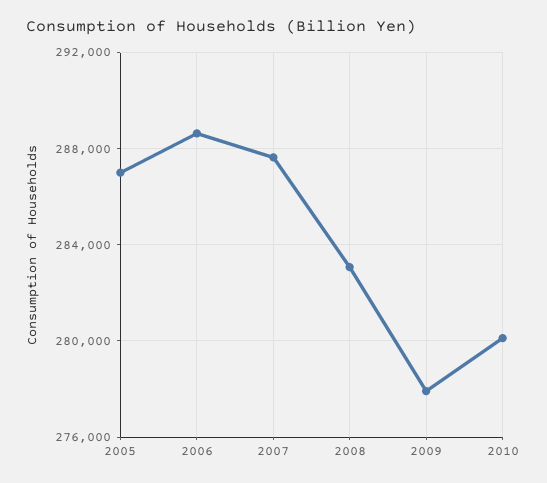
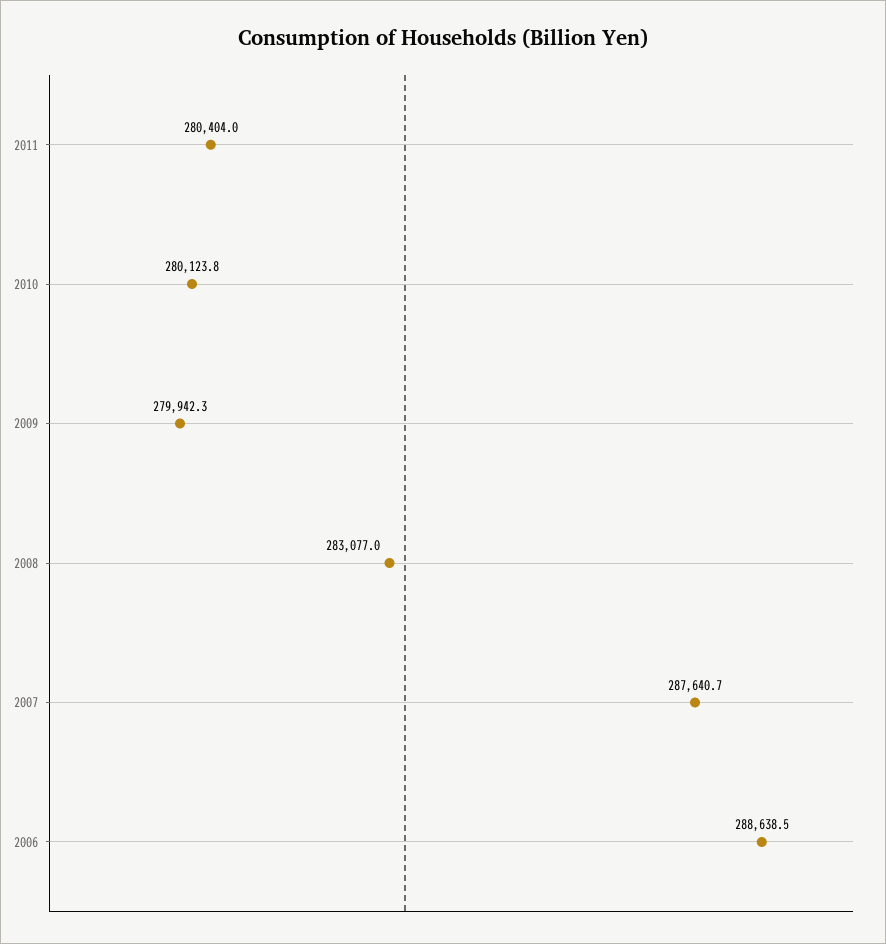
2005: 287000 -> none
2009: 278000 -> 279942.3
2011: none -> 280404

